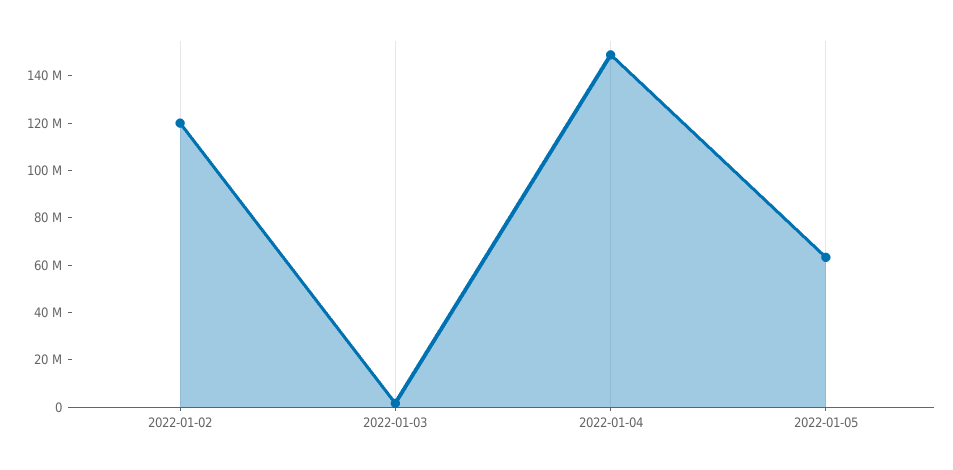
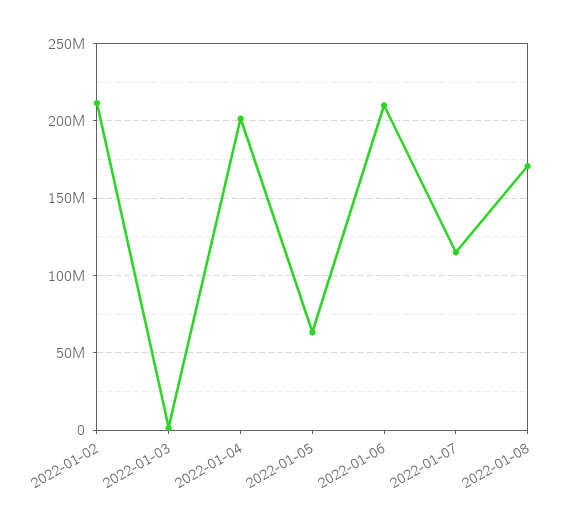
2022-01-02: 120000000 -> 210000000
2022-01-04: 150000000 -> 200000000
2022-01-06: none -> 210000000
2022-01-07: none -> 115000000
2022-01-08: none -> 170000000

